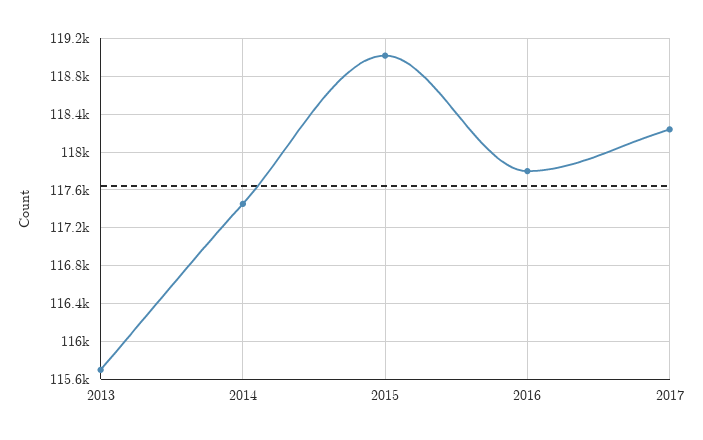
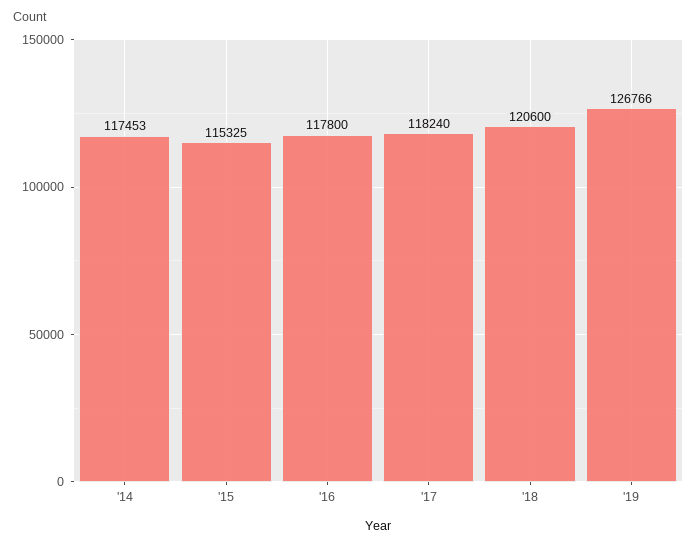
2013: 115700 -> none
2015: 119000 -> 115325
'18: none -> 120600
'19: none -> 126766

